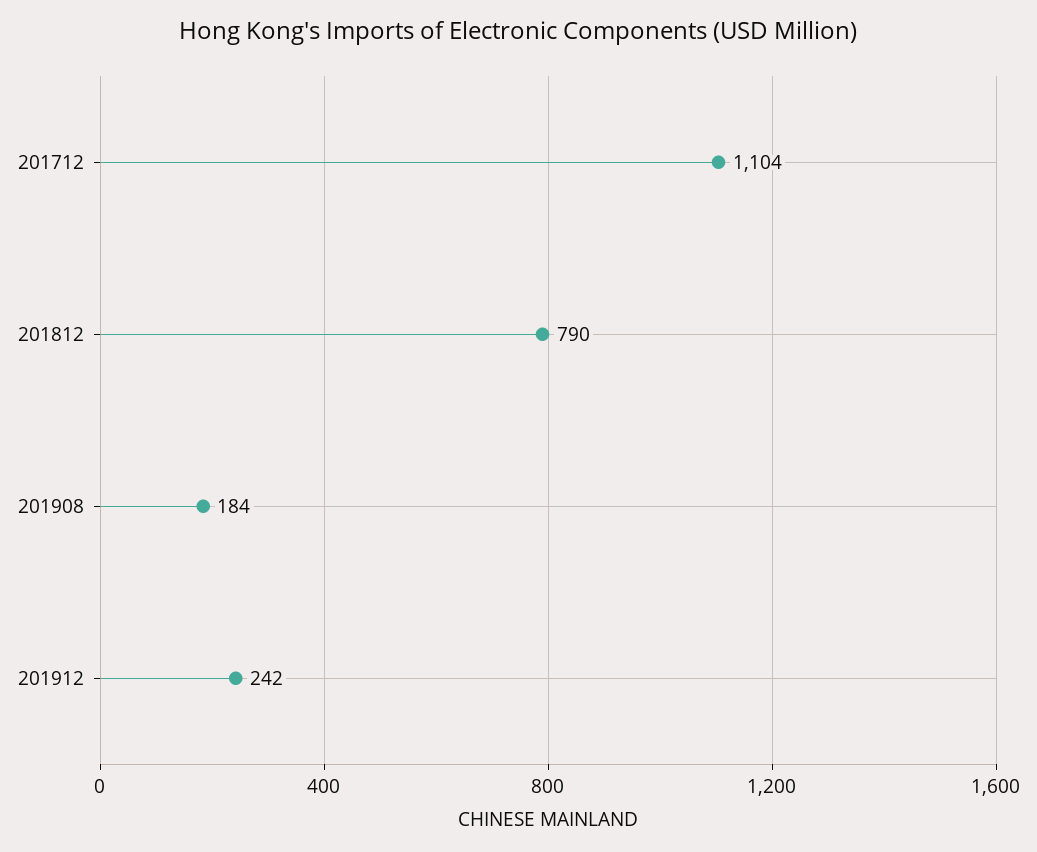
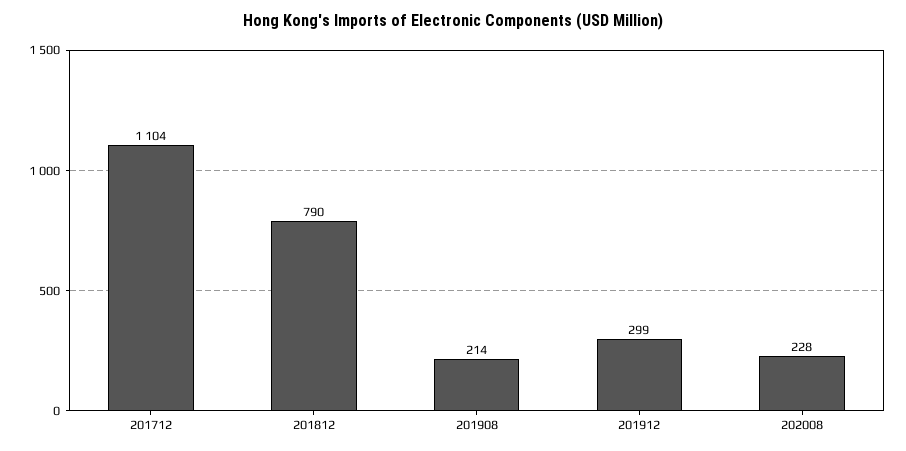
201908: 184 -> 214
201912: 242 -> 299
202008: none -> 228

